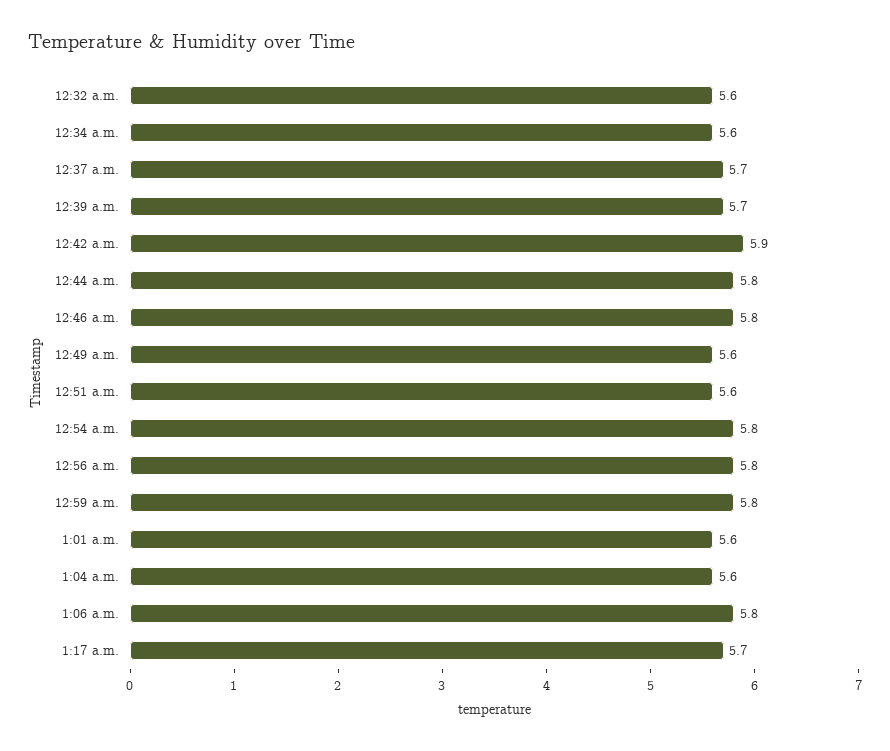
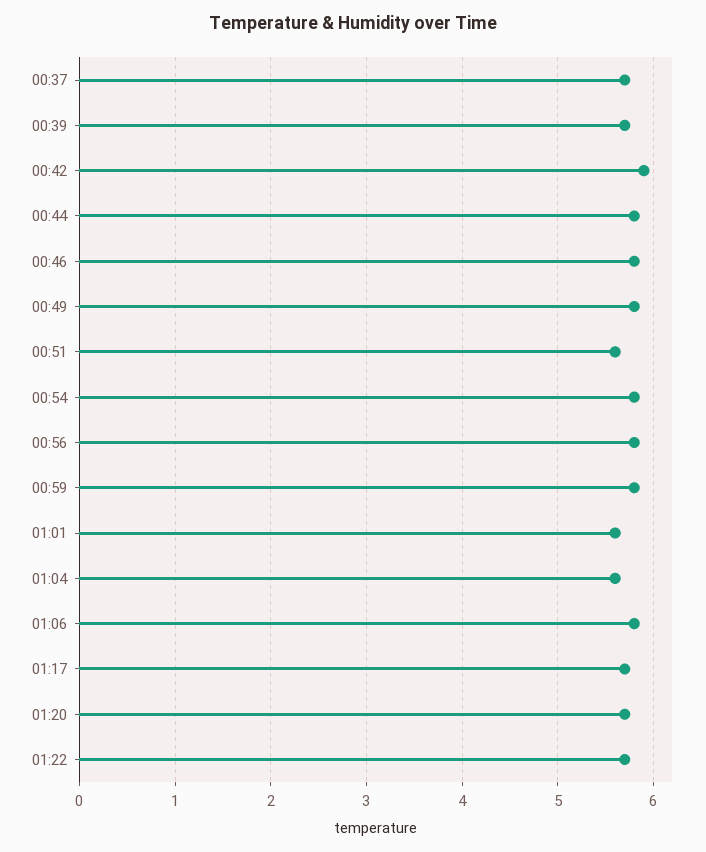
12:32 a.m.: 5.6 -> none
12:34 a.m.: 5.6 -> none
12:49 a.m.: 5.6 -> 5.8
01:20: none -> 5.7
01:22: none -> 5.7

